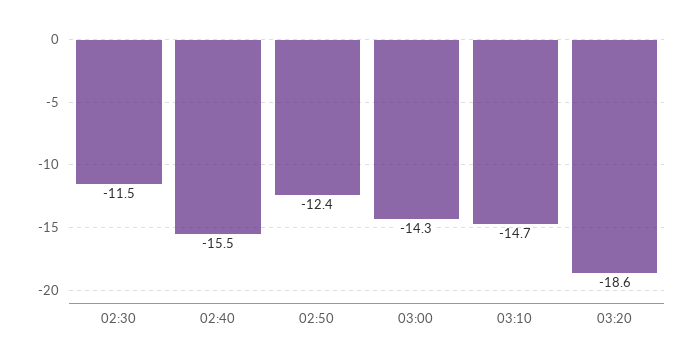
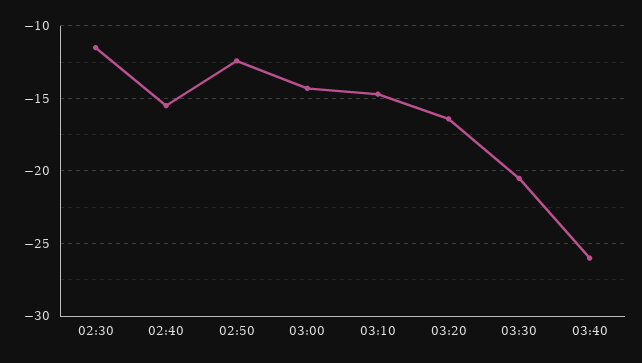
03:20: -18.6 -> -16.5
03:30: none -> -20.5
03:40: none -> -26

